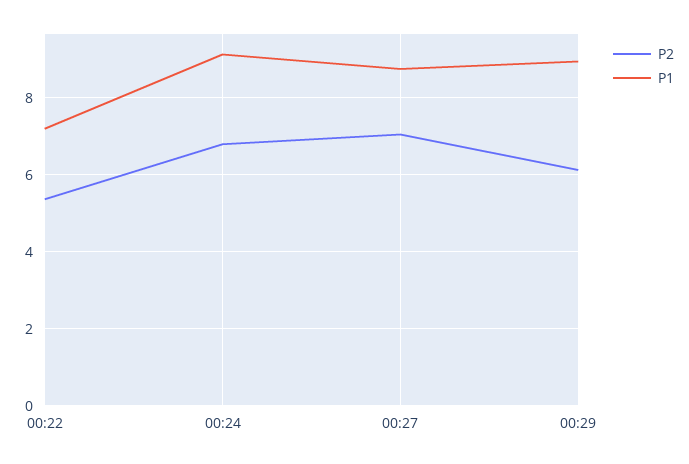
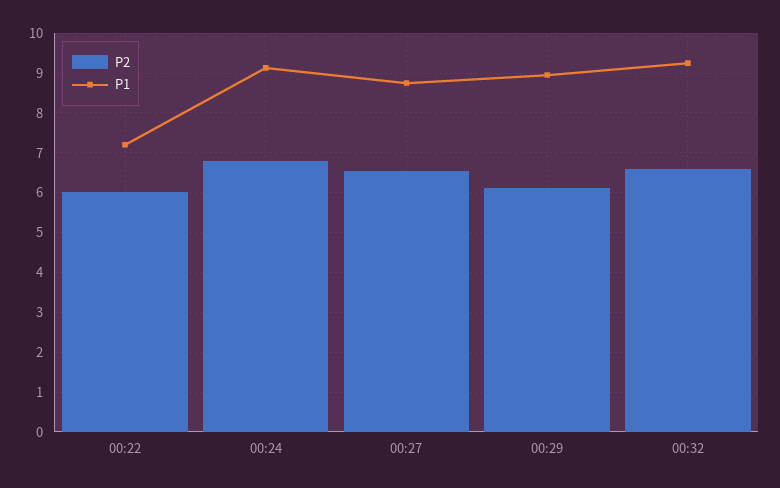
P2, 00:22: 5.4 -> 6
P2, 00:27: 7 -> 6.6
P2, 00:32: none -> 6.6
P1, 00:32: none -> 9.2

